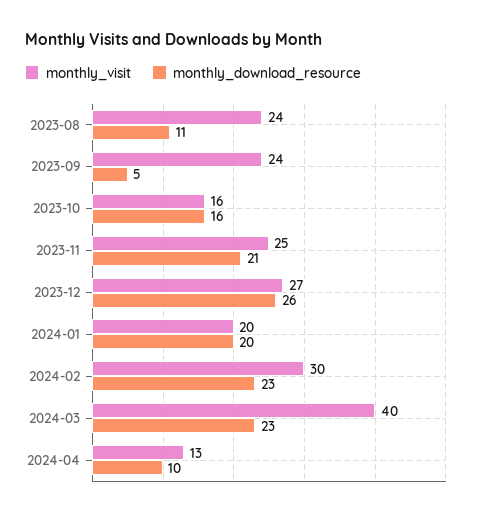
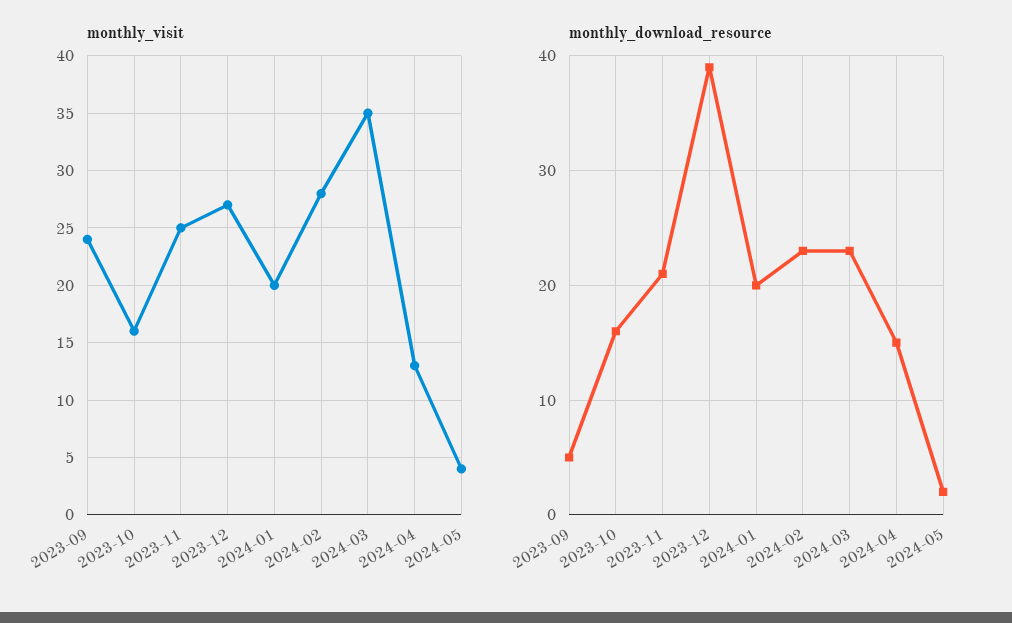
monthly_visit, 2023-08: 24 -> none
monthly_download_resource, 2023-08: 11 -> none
monthly_download_resource, 2023-12: 26 -> 39
monthly_visit, 2024-02: 30 -> 28
monthly_visit, 2024-03: 40 -> 35
monthly_download_resource, 2024-04: 10 -> 15
monthly_visit, 2024-05: none -> 4
monthly_download_resource, 2024-05: none -> 2

